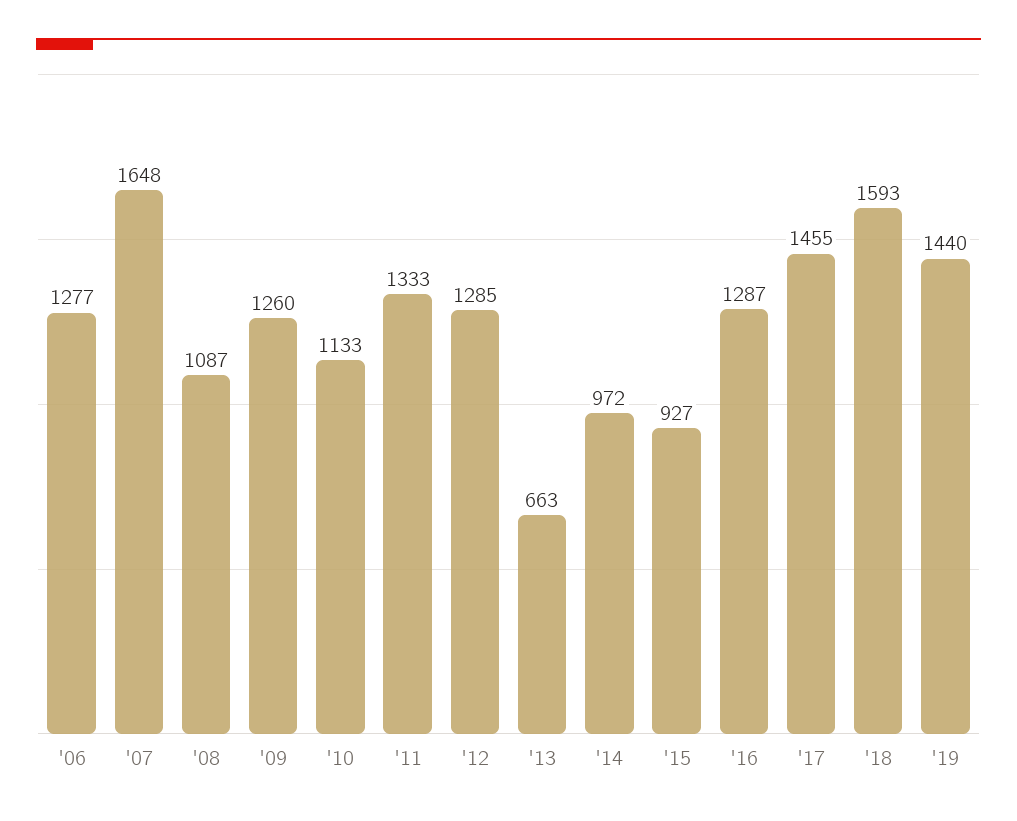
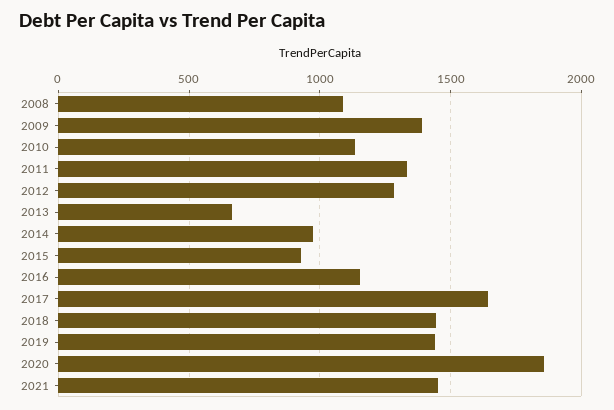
'06: 1277 -> none
'07: 1648 -> none
'09: 1260 -> 1400
'16: 1287 -> 1150
'17: 1455 -> 1650
'18: 1593 -> 1450
2020: none -> 1850
2021: none -> 1450

